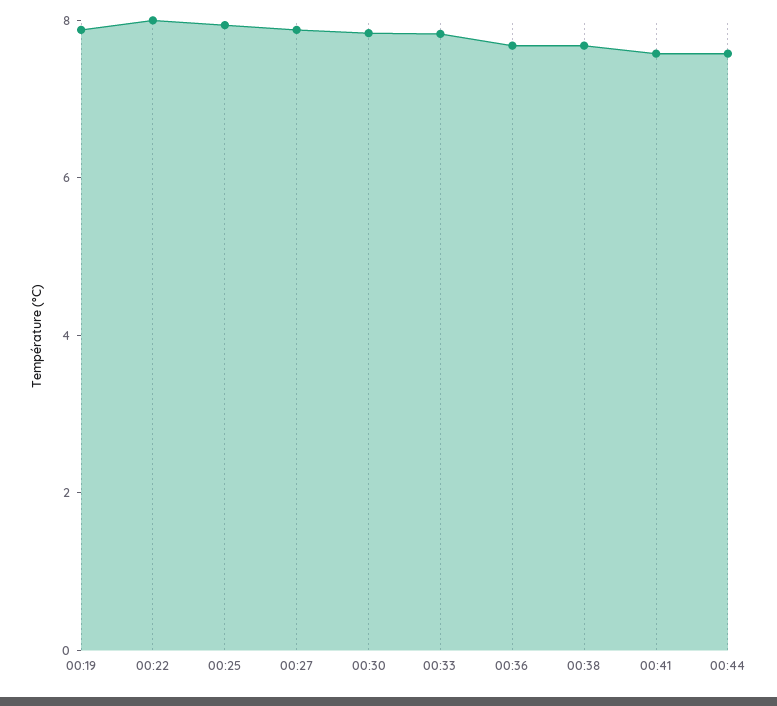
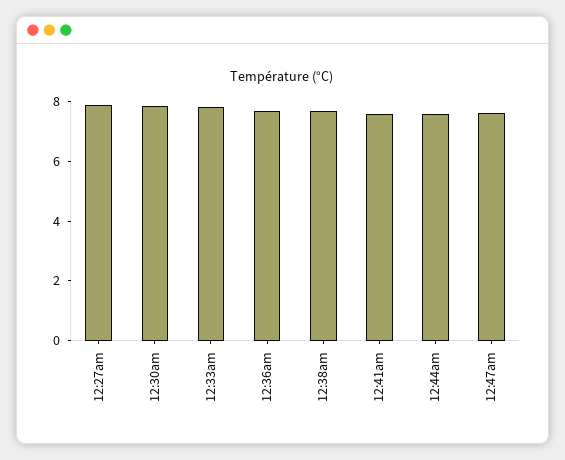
00:19: 8 -> none
00:22: 8 -> none
00:25: 8 -> none
12:47am: none -> 7.5

